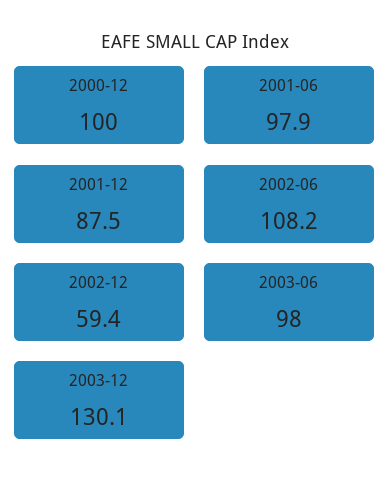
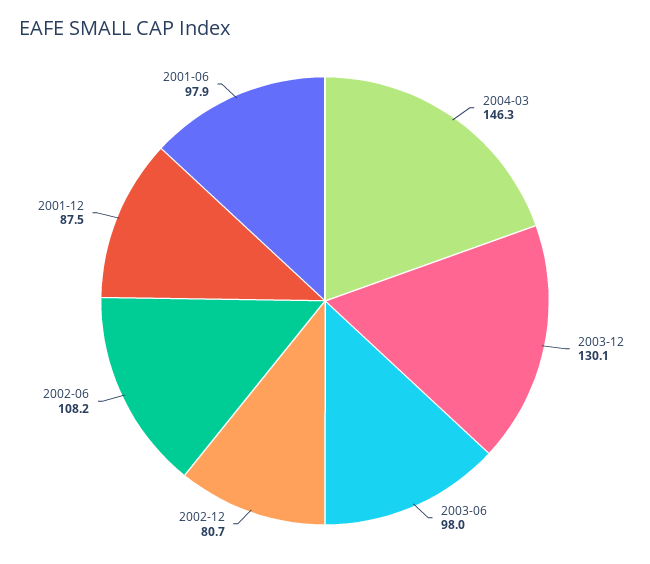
2000-12: 100 -> none
2002-12: 59.4 -> 80.7
2004-03: none -> 146.3

